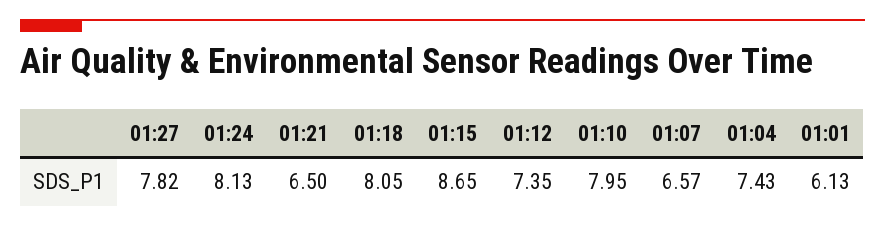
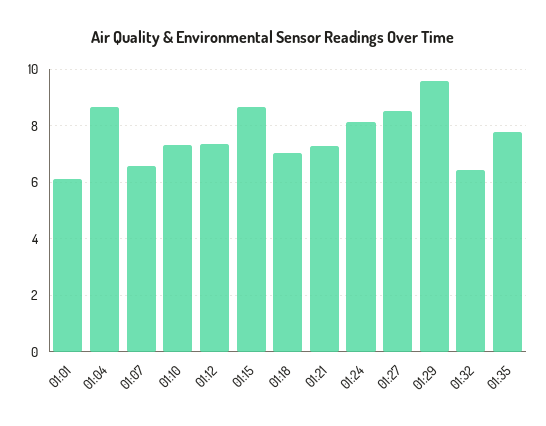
01:27: 7.82 -> 8.5
01:21: 6.5 -> 7.25
01:18: 8.05 -> 7
01:10: 7.95 -> 7.25
01:04: 7.43 -> 8.75
01:29: none -> 9.5
01:32: none -> 6.5
01:35: none -> 7.75

